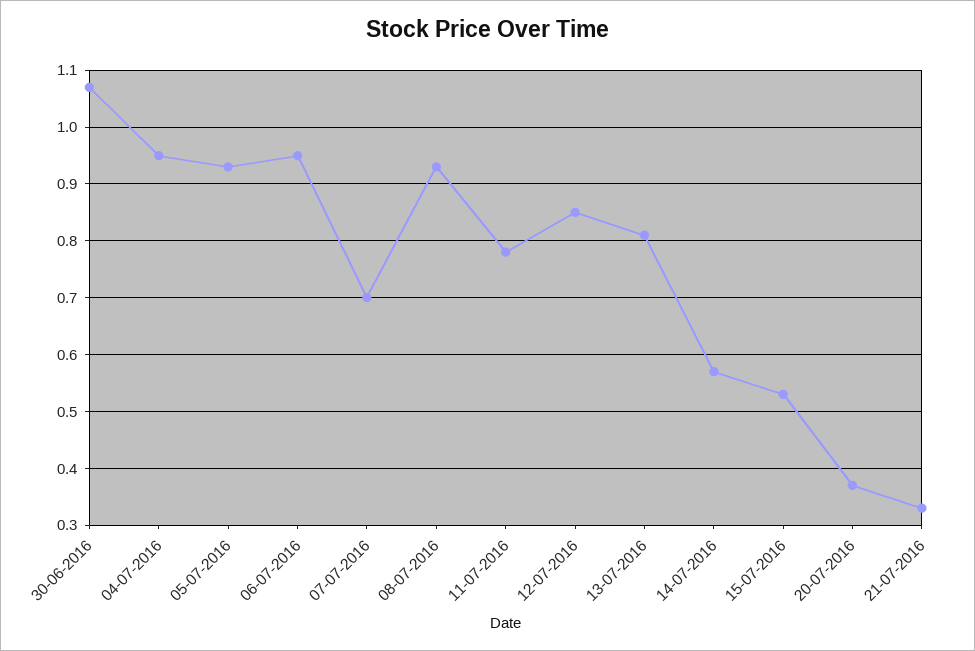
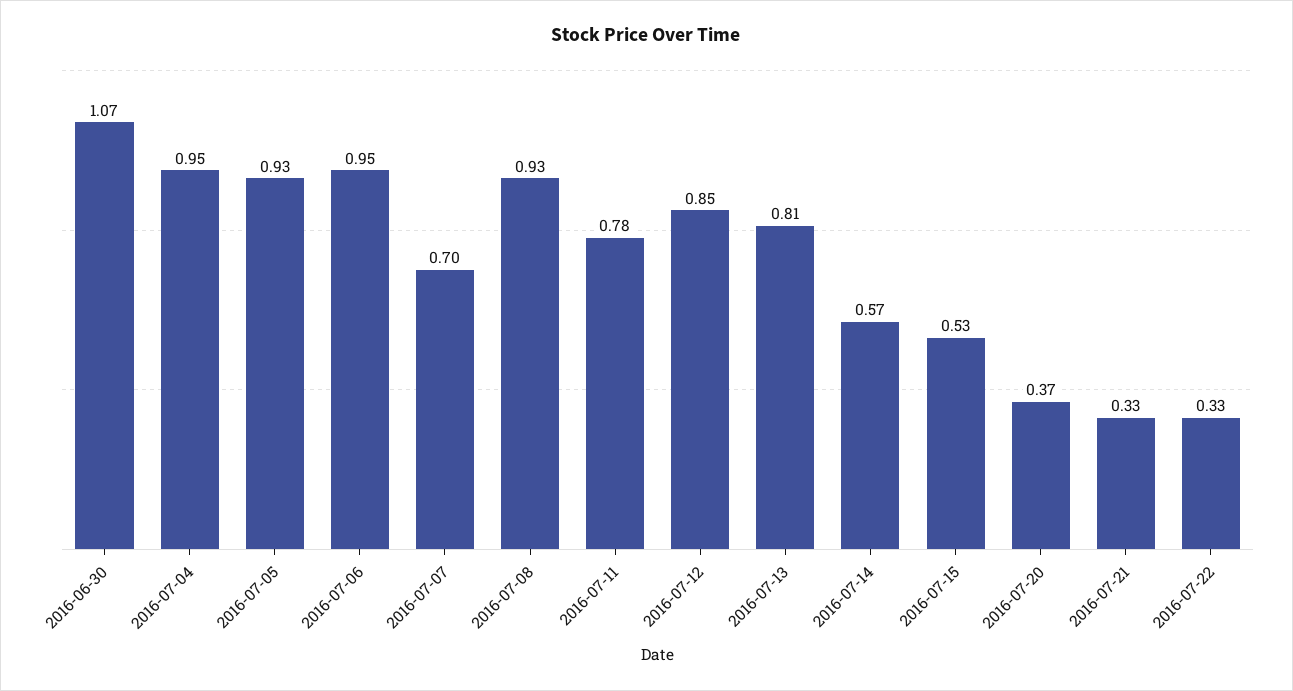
2016-07-22: none -> 0.33

